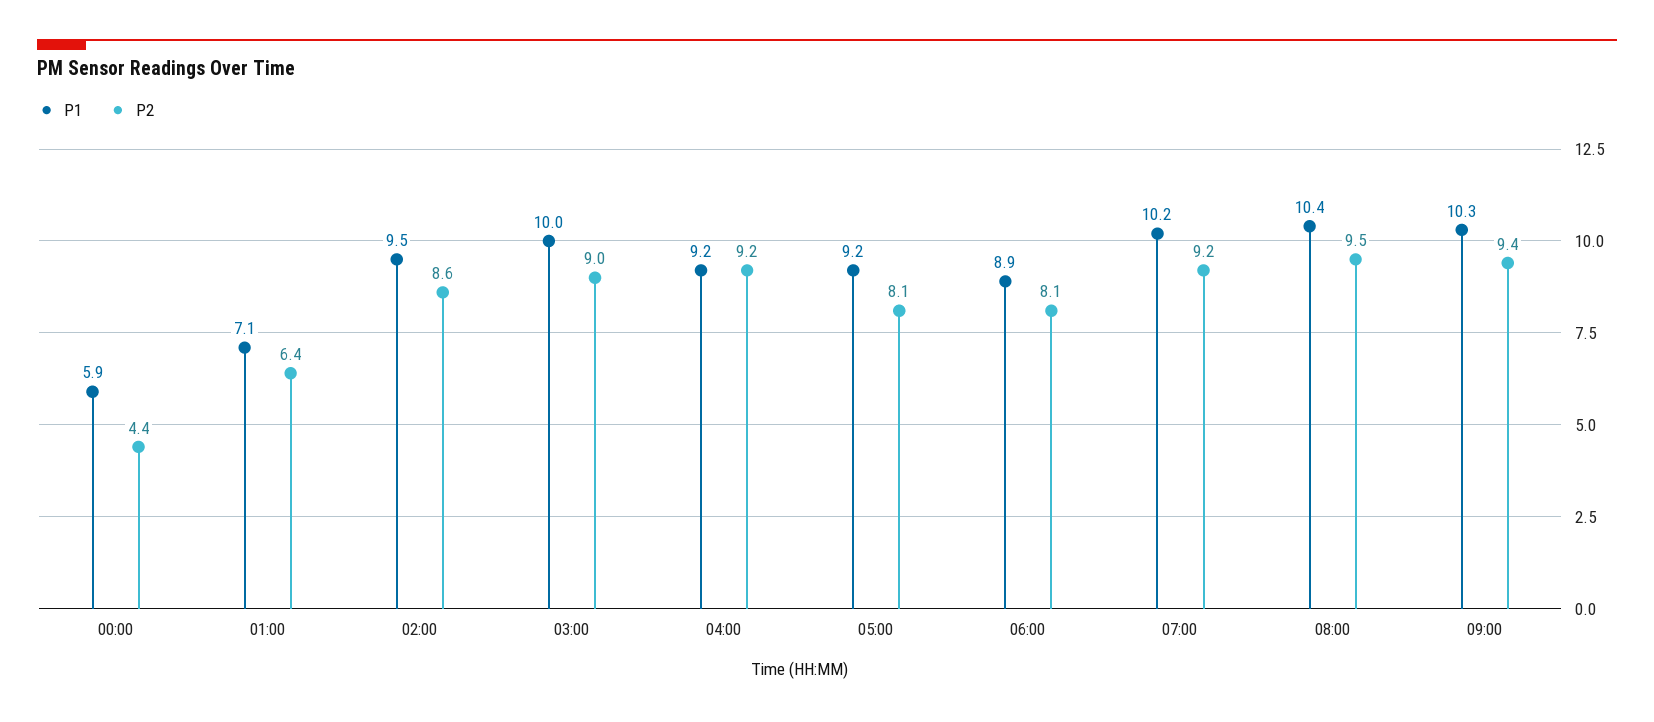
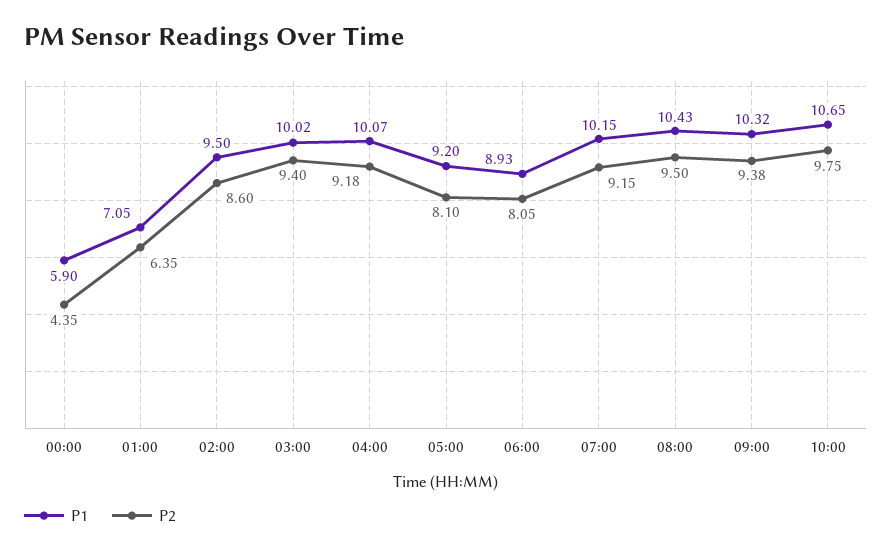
P2, 03:00: 9 -> 9.4
P1, 04:00: 9.2 -> 10.07
P1, 10:00: none -> 10.65
P2, 10:00: none -> 9.75

